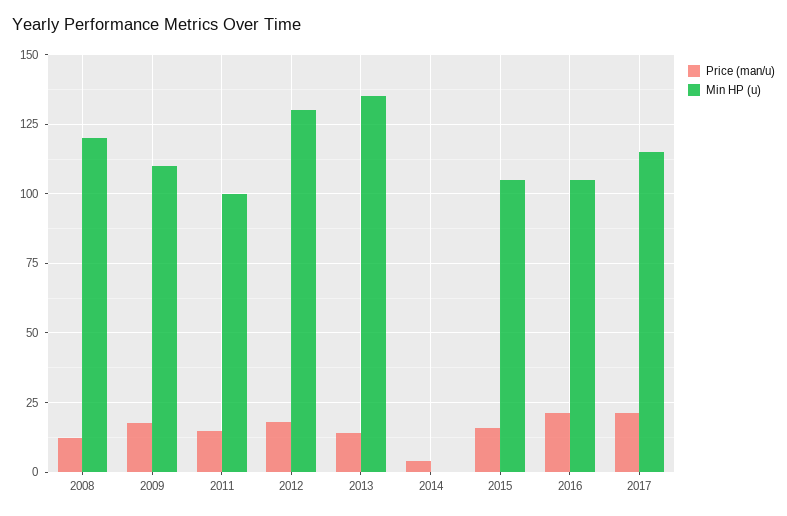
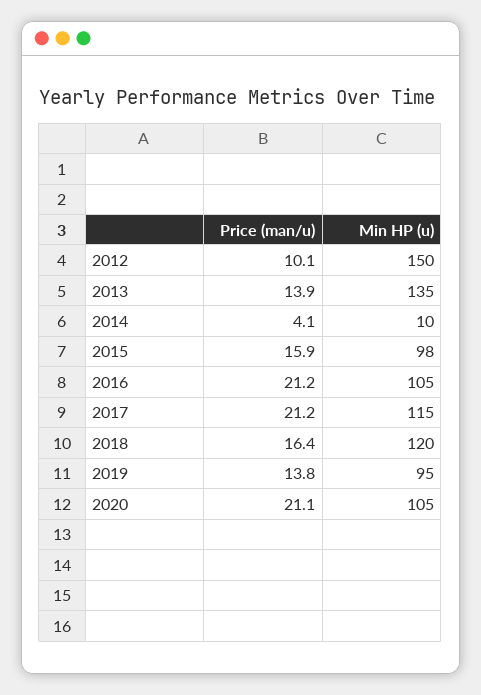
Price (man/u), 2008: 12.5 -> none
Min HP (u), 2008: 120 -> none
Price (man/u), 2009: 17.5 -> none
Min HP (u), 2009: 110 -> none
Price (man/u), 2011: 15 -> none
Min HP (u), 2011: 100 -> none
Price (man/u), 2012: 17.5 -> 10.1
Min HP (u), 2012: 130 -> 150
Min HP (u), 2014: 0 -> 10
Min HP (u), 2015: 105 -> 98
Price (man/u), 2018: none -> 16.4
Min HP (u), 2018: none -> 120
Price (man/u), 2019: none -> 13.8
Min HP (u), 2019: none -> 95
Price (man/u), 2020: none -> 21.1
Min HP (u), 2020: none -> 105

